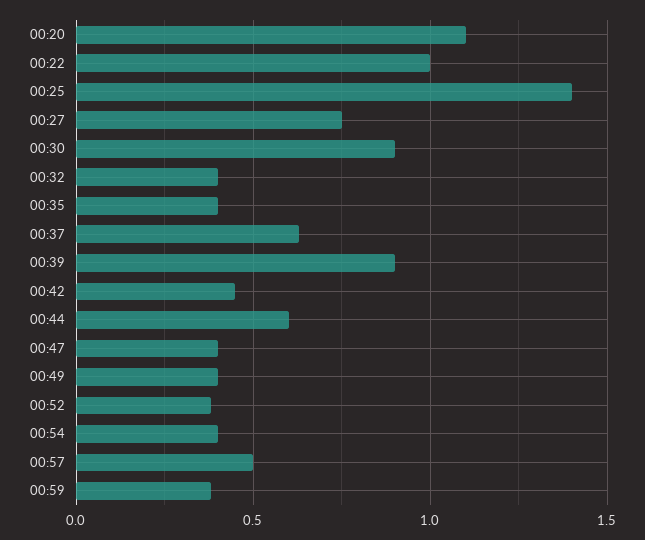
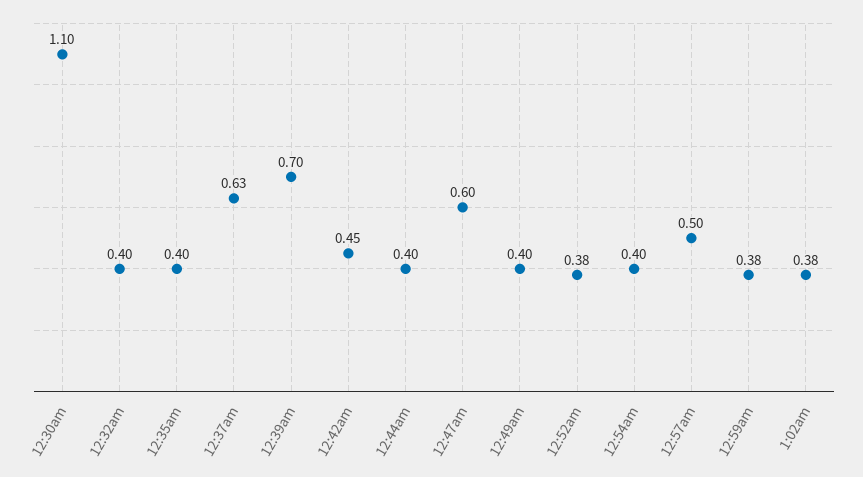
00:20: 1.1 -> none
00:22: 1 -> none
00:25: 1.4 -> none
00:27: 0.75 -> none
00:30: 0.9 -> 1.1
00:39: 0.9 -> 0.7
00:44: 0.6 -> 0.4
00:47: 0.4 -> 0.6
1:02am: none -> 0.38

